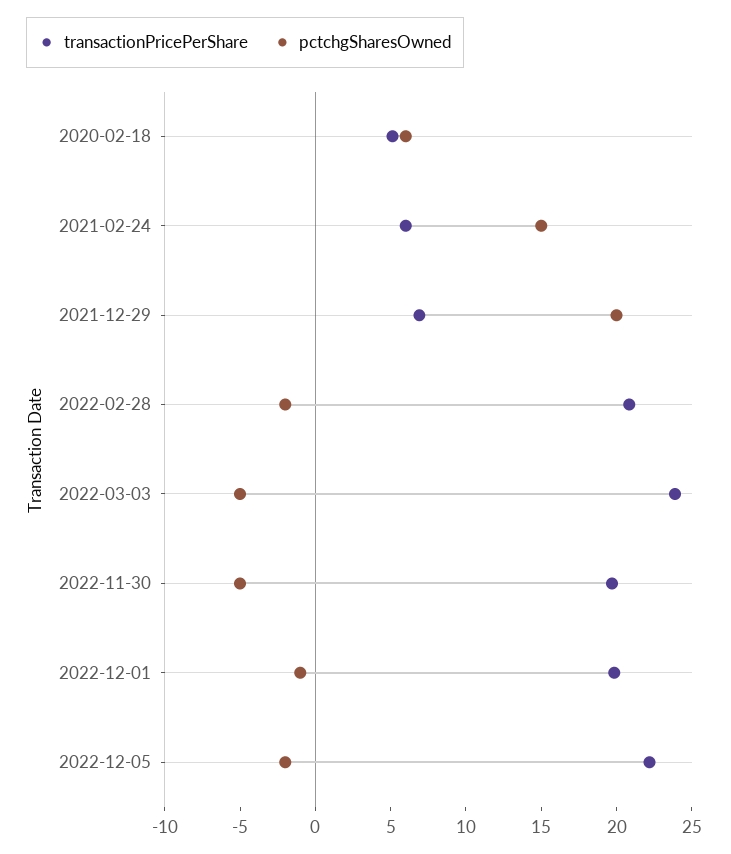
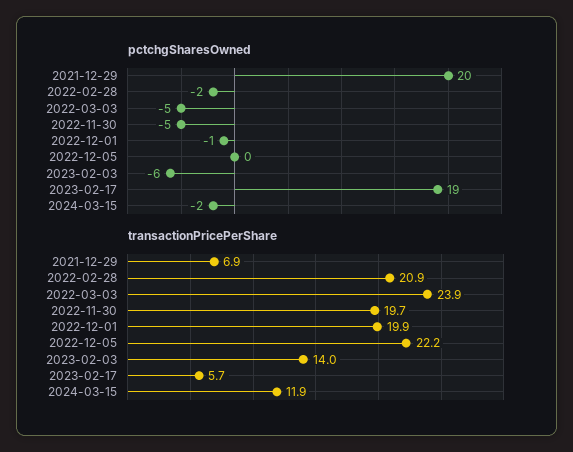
transactionPricePerShare, 2020-02-18: 5 -> none
pctchgSharesOwned, 2020-02-18: 6 -> none
transactionPricePerShare, 2021-02-24: 6 -> none
pctchgSharesOwned, 2021-02-24: 15 -> none
pctchgSharesOwned, 2022-12-05: -2 -> 0
pctchgSharesOwned, 2023-02-03: none -> -6
pctchgSharesOwned, 2023-02-17: none -> 19
pctchgSharesOwned, 2024-03-15: none -> -2
transactionPricePerShare, 2023-02-03: none -> 14
transactionPricePerShare, 2023-02-17: none -> 5.7
transactionPricePerShare, 2024-03-15: none -> 11.9

